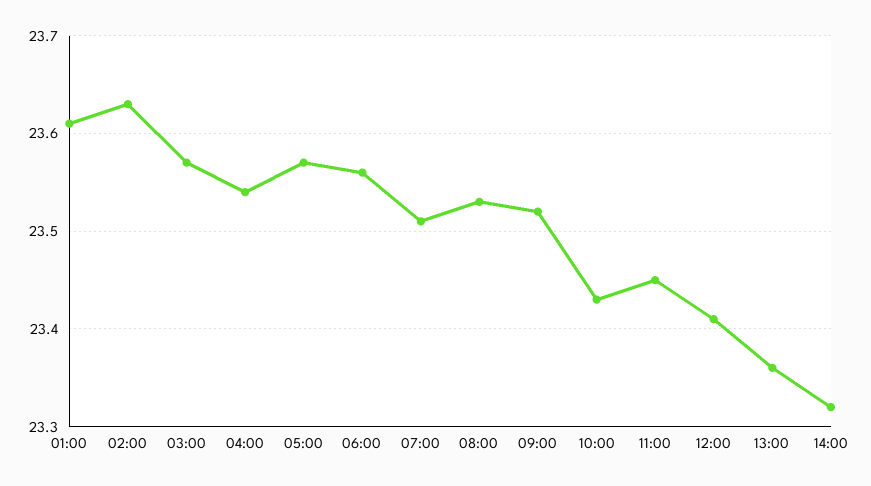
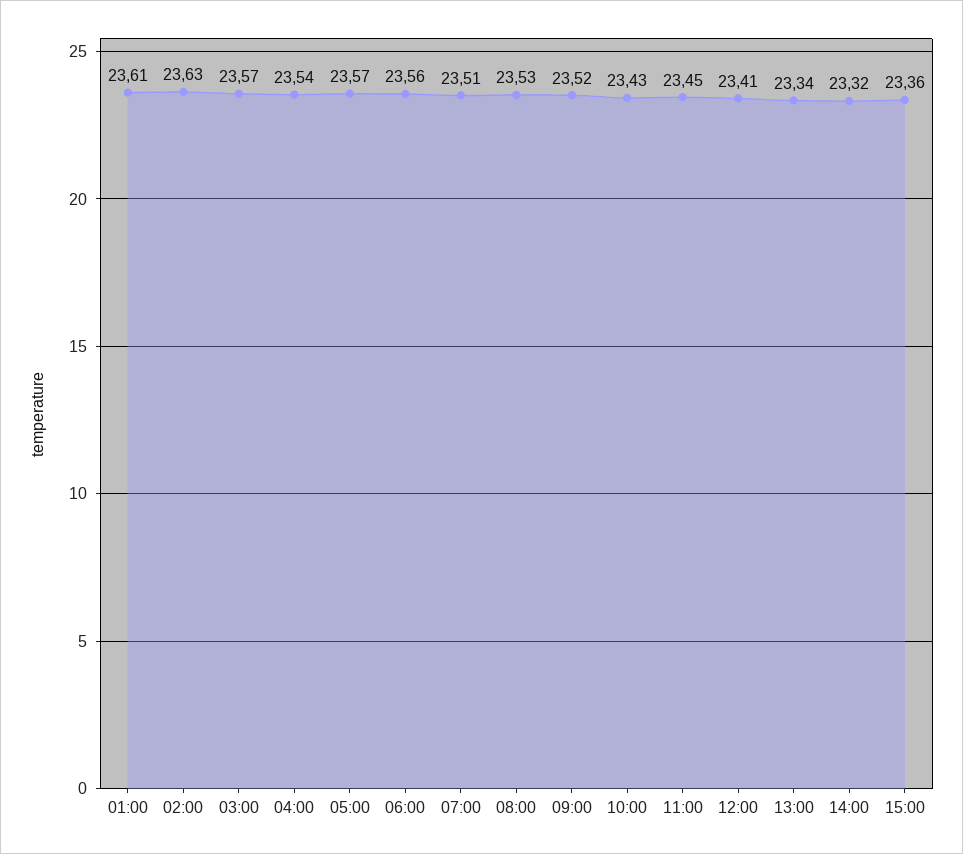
13:00: 23.36 -> 23.34
15:00: none -> 23.36

